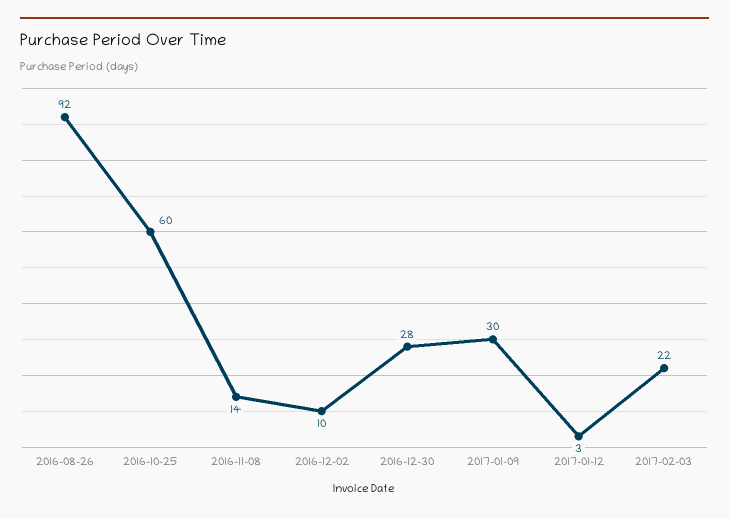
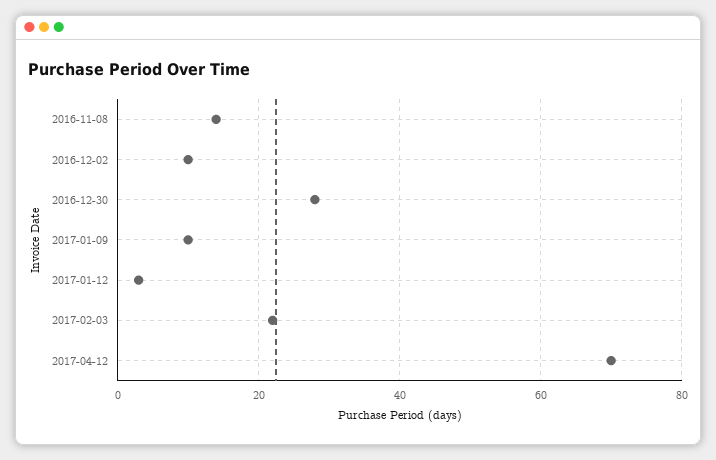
2016-08-26: 92 -> none
2016-10-25: 60 -> none
2017-01-09: 30 -> 10
2017-04-12: none -> 70

